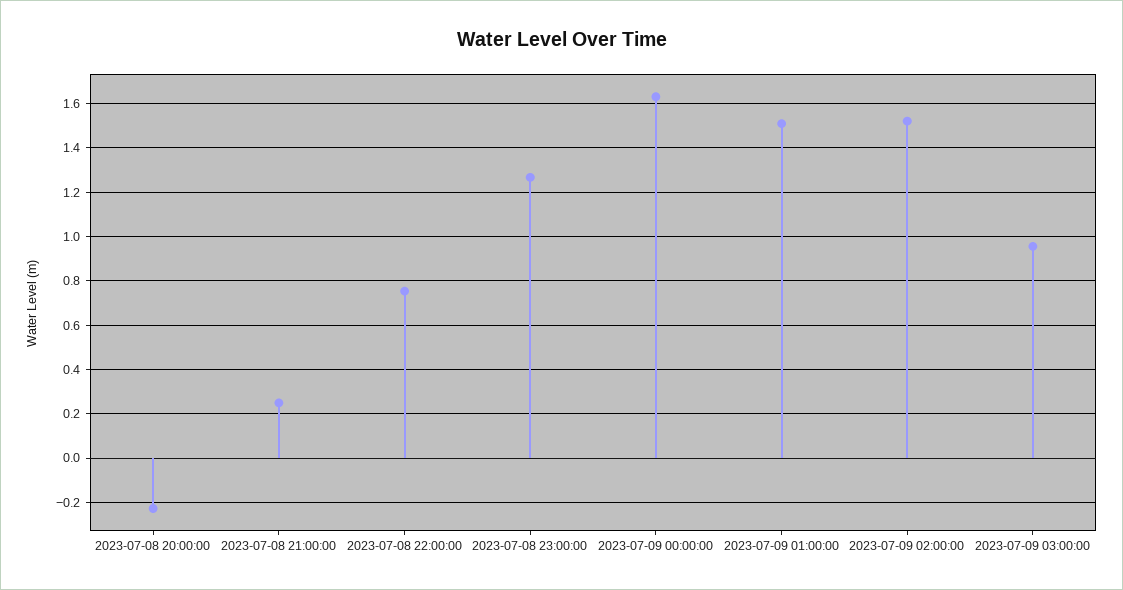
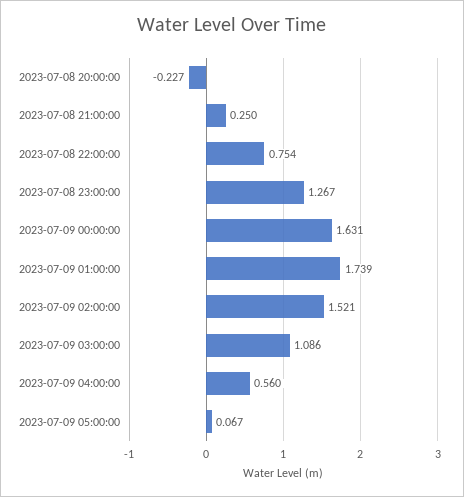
2023-07-09 01:00:00: 1.5 -> 1.739
2023-07-09 03:00:00: 0.95 -> 1.086
2023-07-09 04:00:00: none -> 0.56
2023-07-09 05:00:00: none -> 0.067

